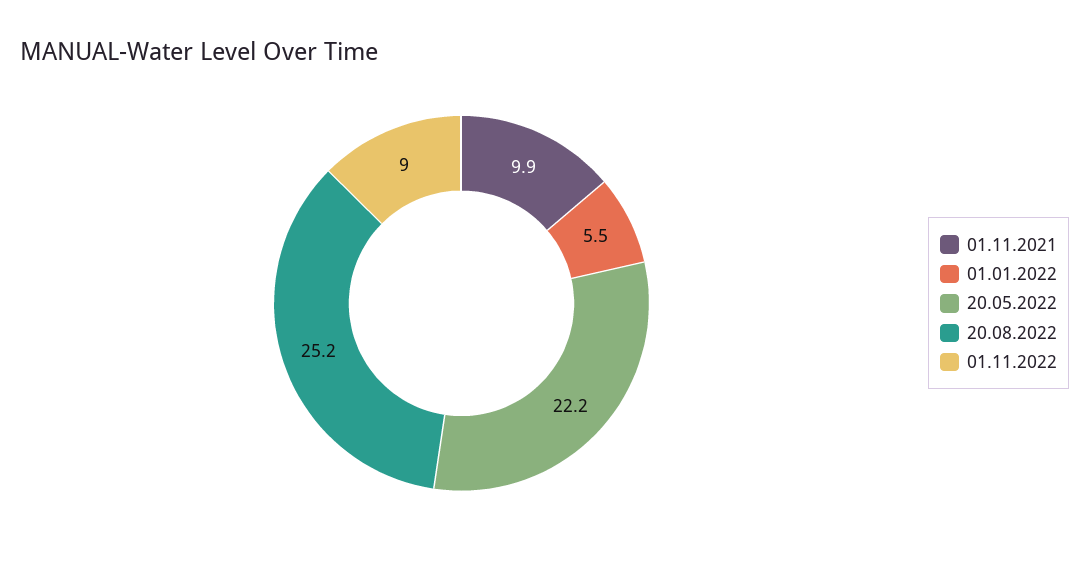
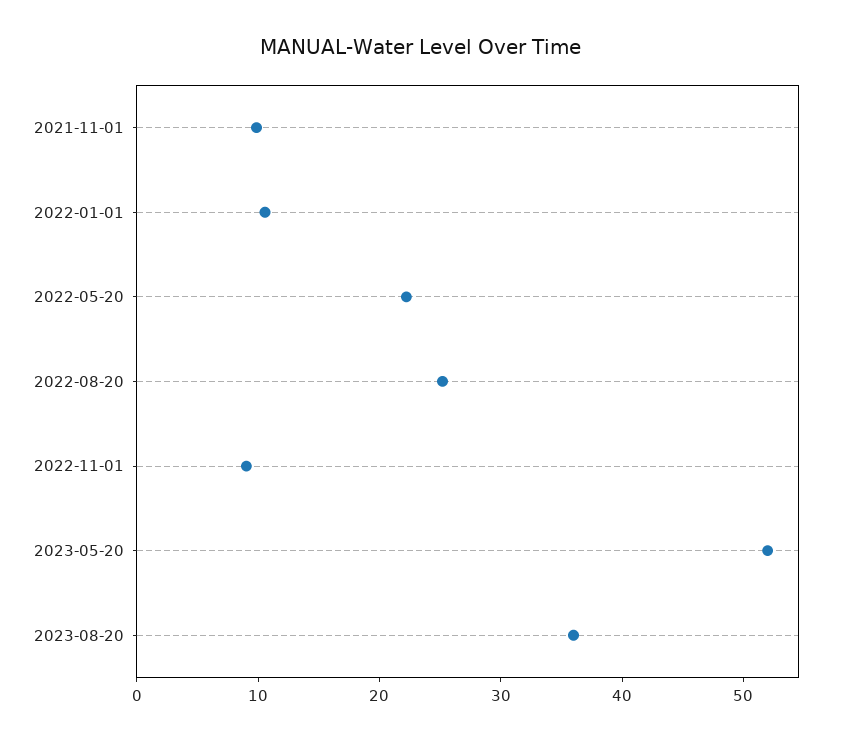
01.01.2022: 5.5 -> 10
2023-05-20: none -> 52
2023-08-20: none -> 36

